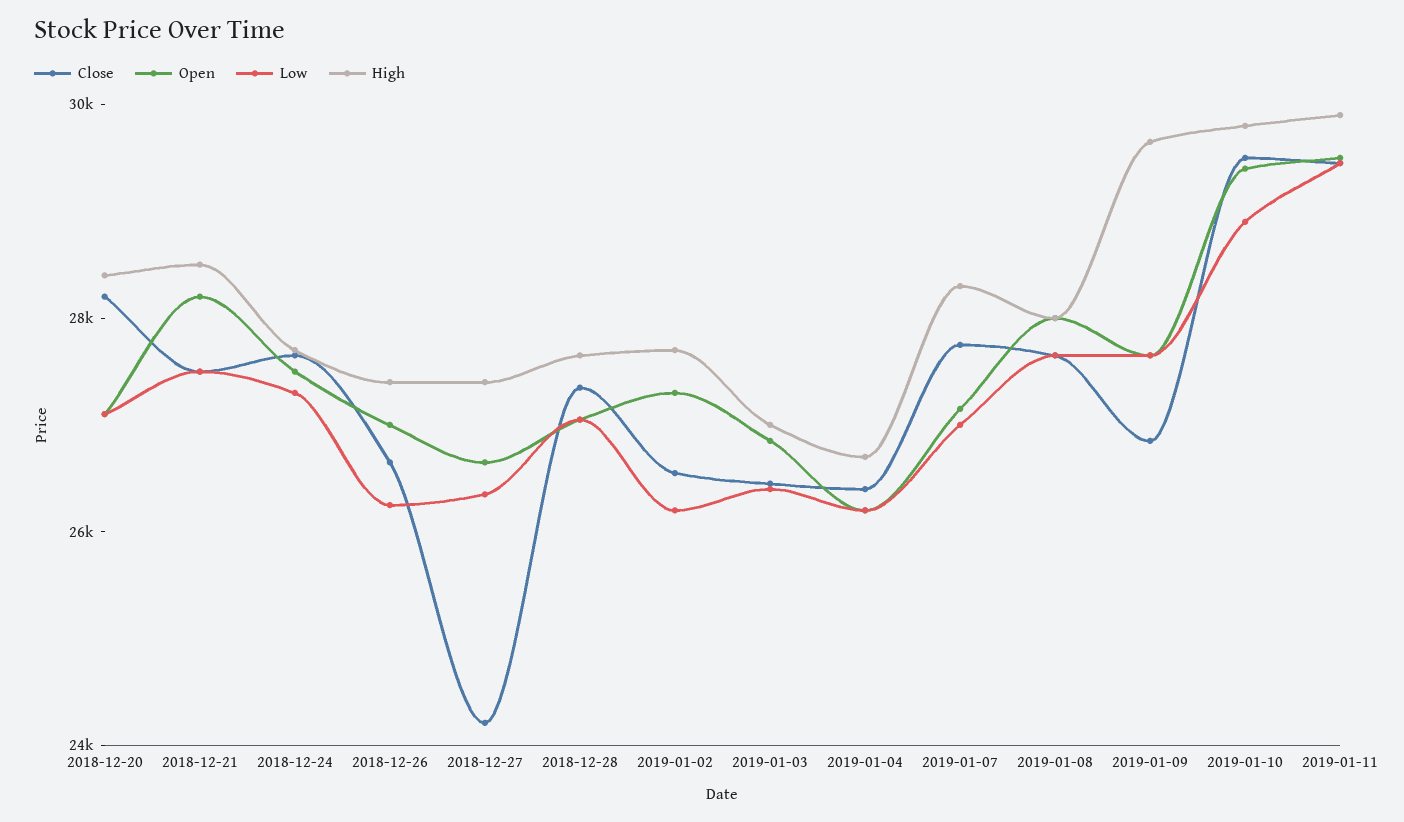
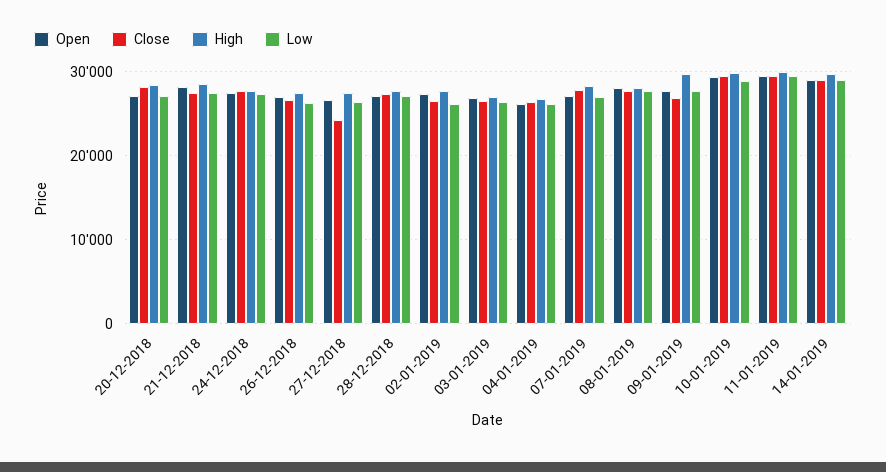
Open, 14-01-2019: none -> 29000
Close, 14-01-2019: none -> 29000
High, 14-01-2019: none -> 30000
Low, 14-01-2019: none -> 29000

